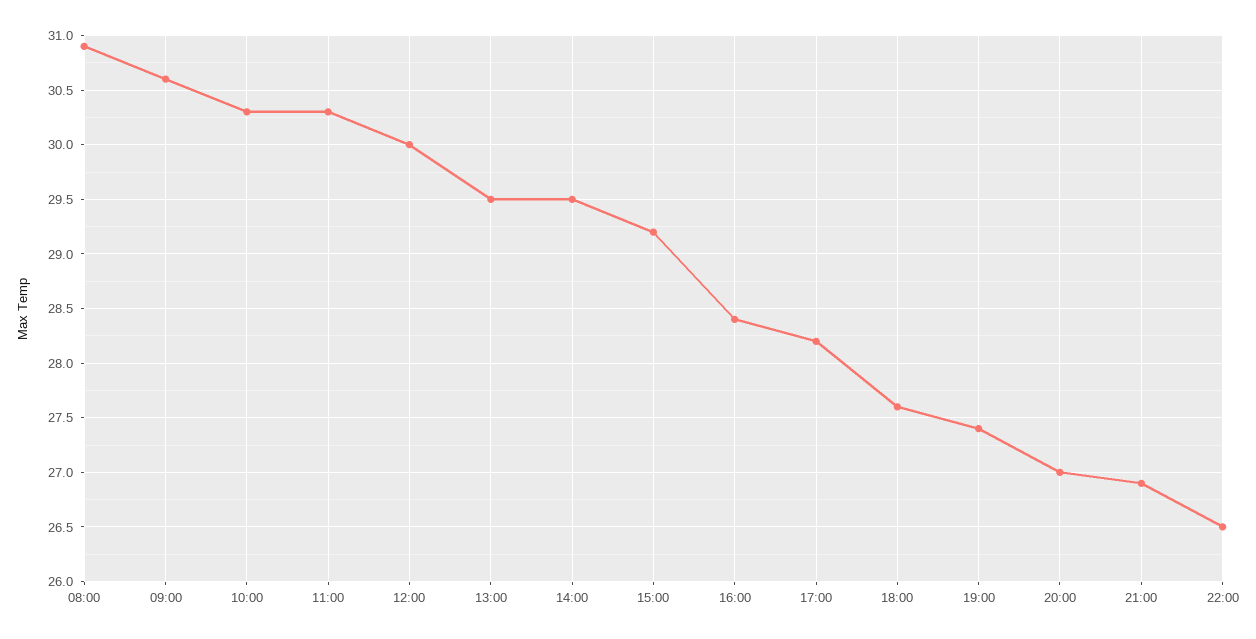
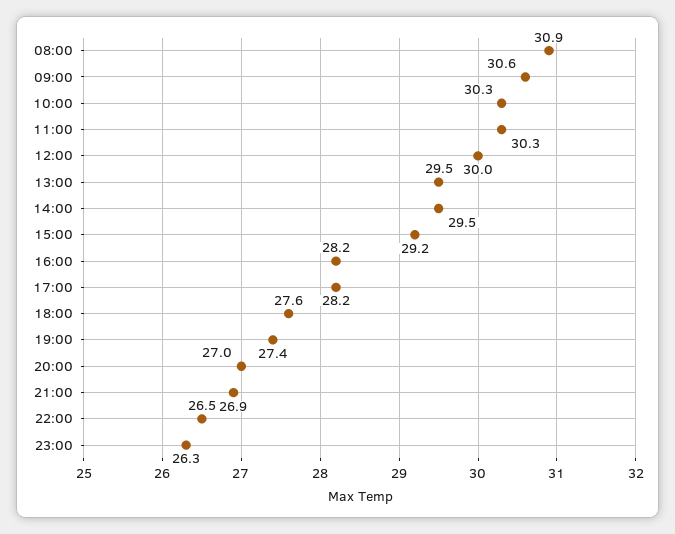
16:00: 28.4 -> 28.2
23:00: none -> 26.3

